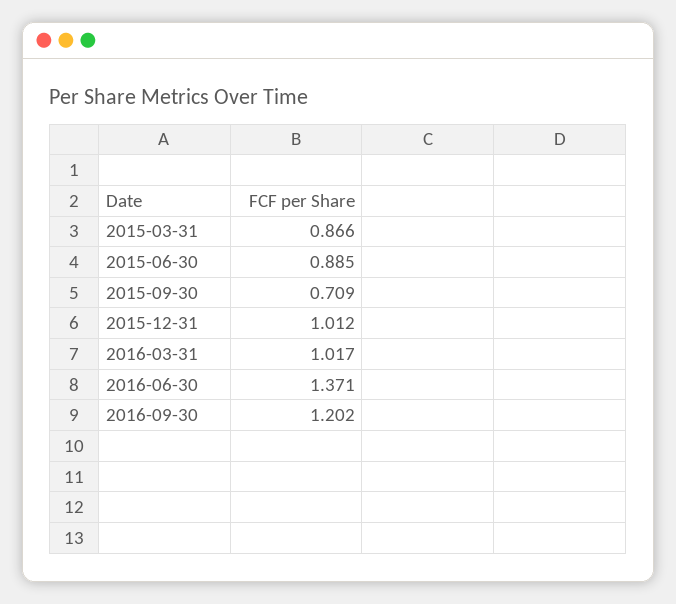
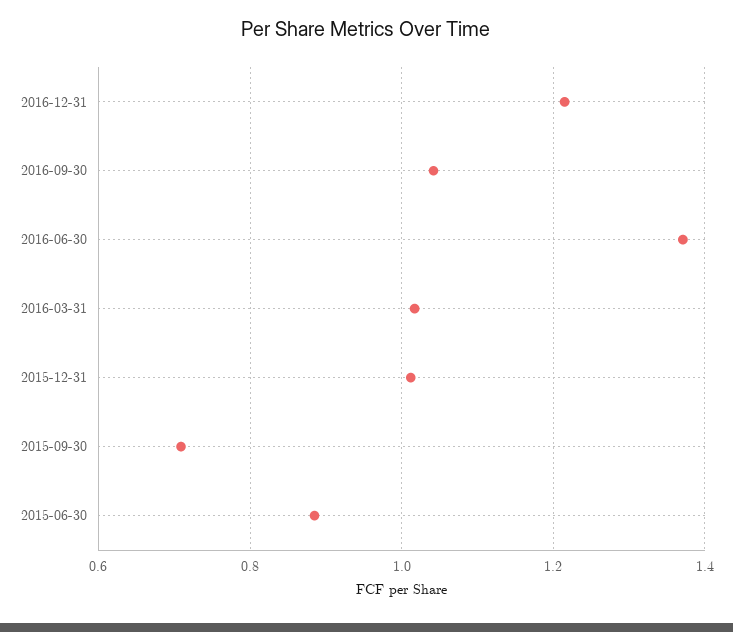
2015-03-31: 0.866 -> none
2016-09-30: 1.202 -> 1.04
2016-12-31: none -> 1.22

